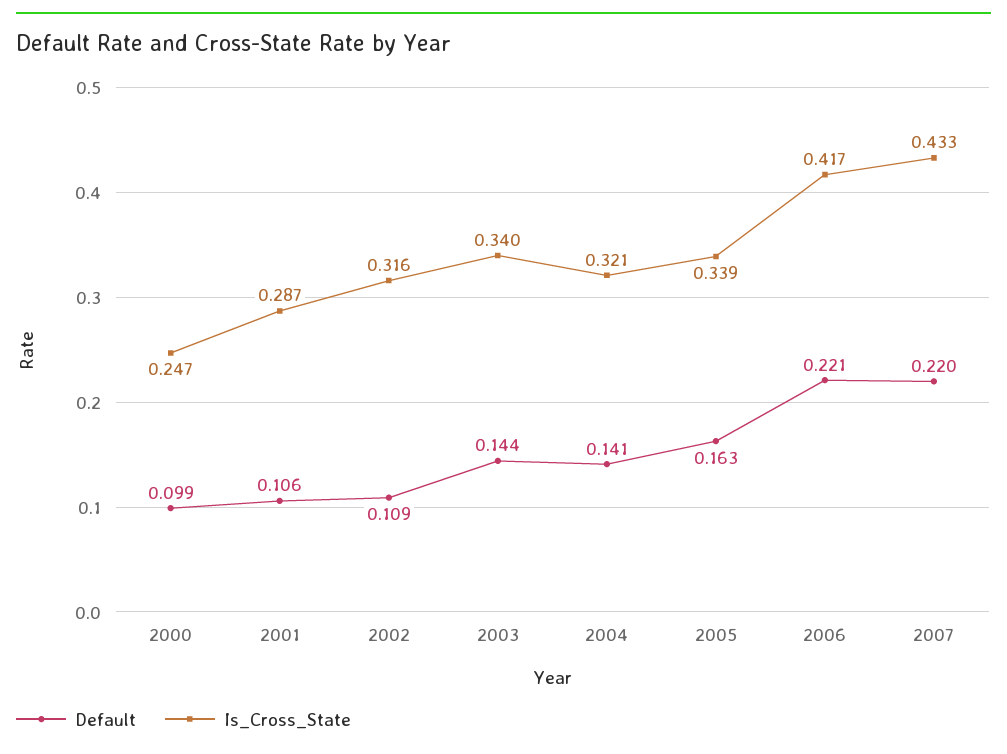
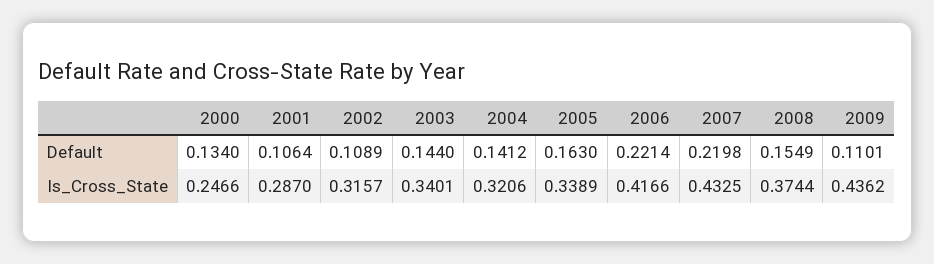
Default, 2000: 0.099 -> 0.134
Default, 2008: none -> 0.1549
Default, 2009: none -> 0.1101
Is_Cross_State, 2008: none -> 0.3744
Is_Cross_State, 2009: none -> 0.4362

